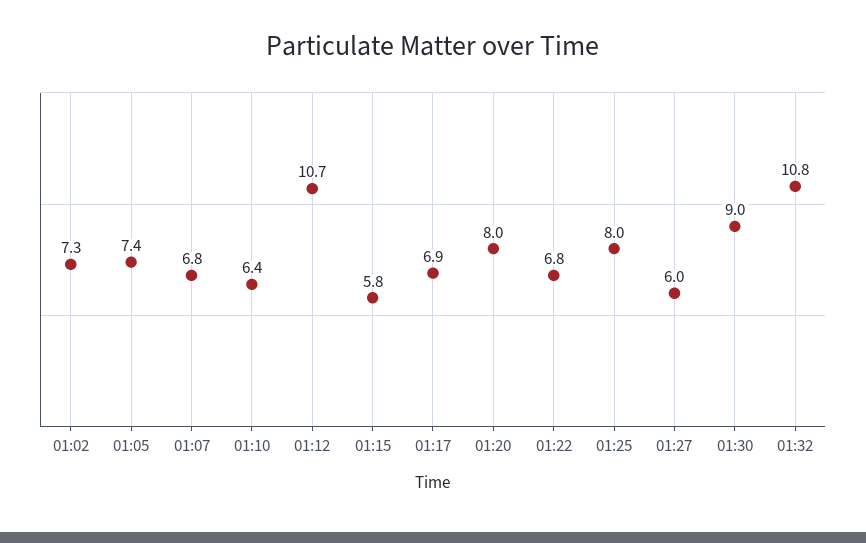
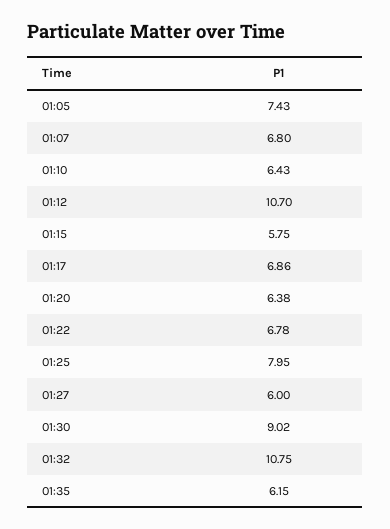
01:02: 7.3 -> none
01:20: 8 -> 6.38
01:35: none -> 6.15

